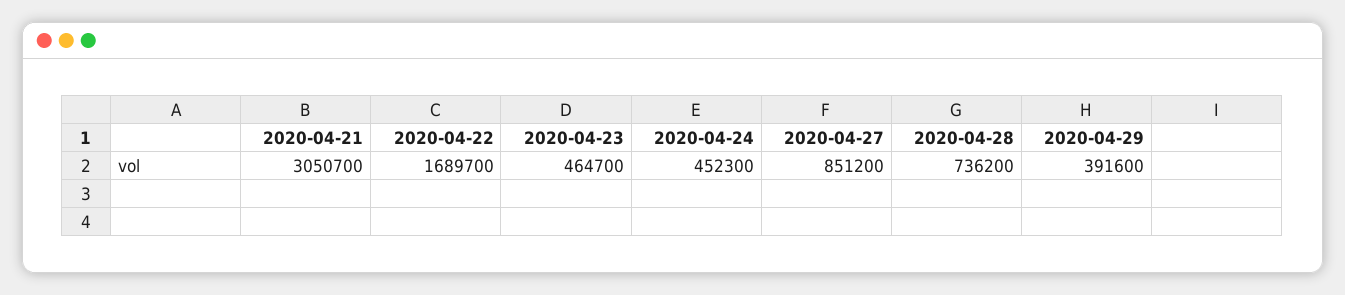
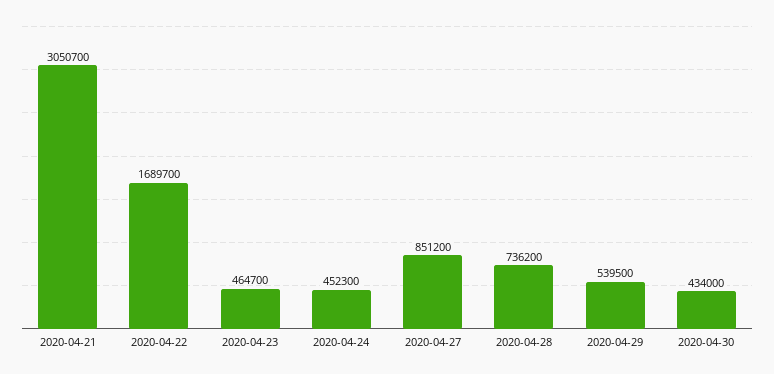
2020-04-29: 391600 -> 539500
2020-04-30: none -> 434000

